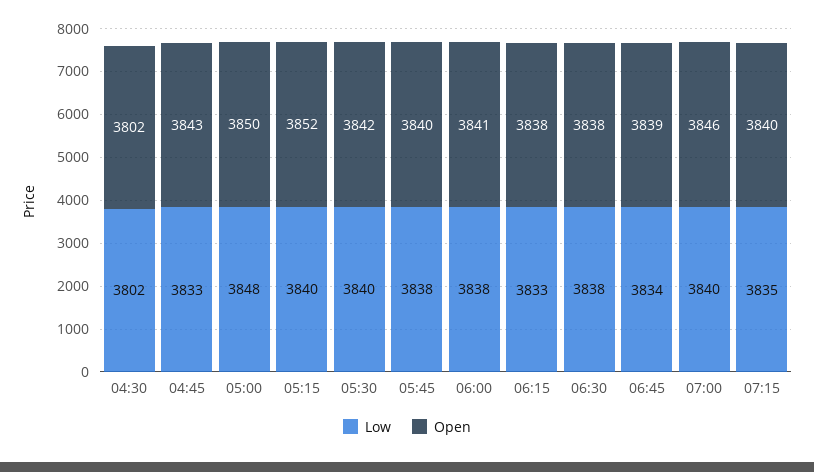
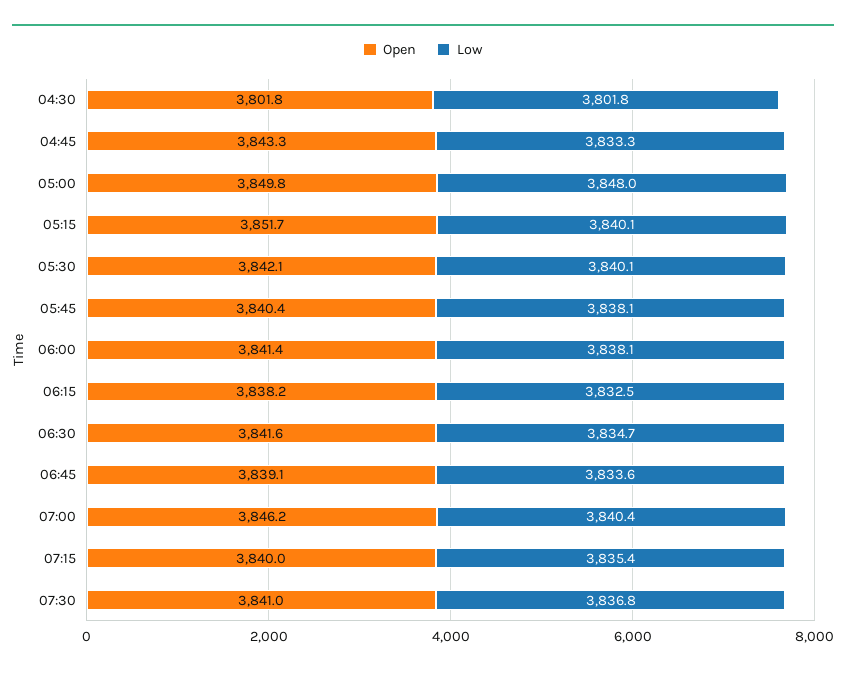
Low, 06:30: 3838 -> 3834.7
Open, 06:30: 3838 -> 3841.6
Open, 07:30: none -> 3841
Low, 07:30: none -> 3836.8

